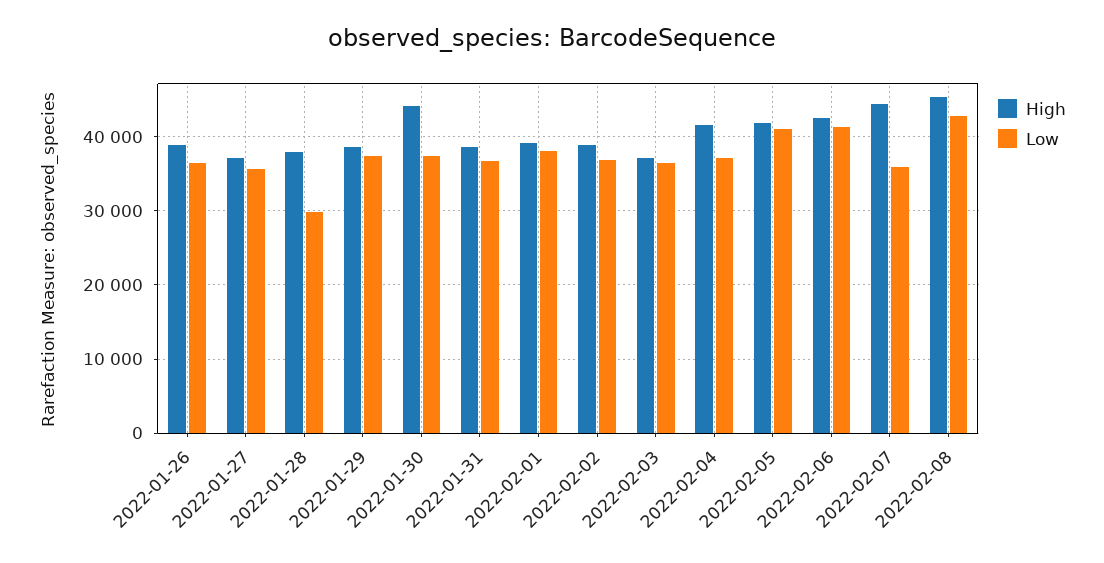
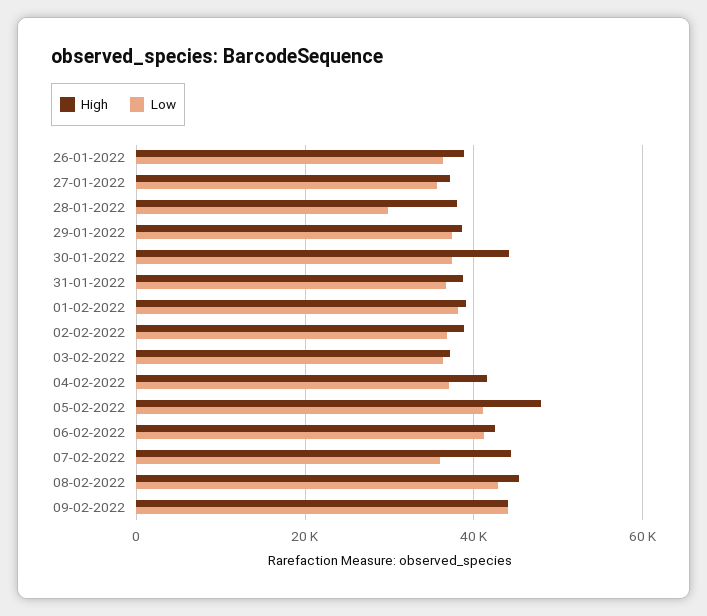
High, 2022-02-05: 42000 -> 48000
High, 09-02-2022: none -> 44000
Low, 09-02-2022: none -> 44000

